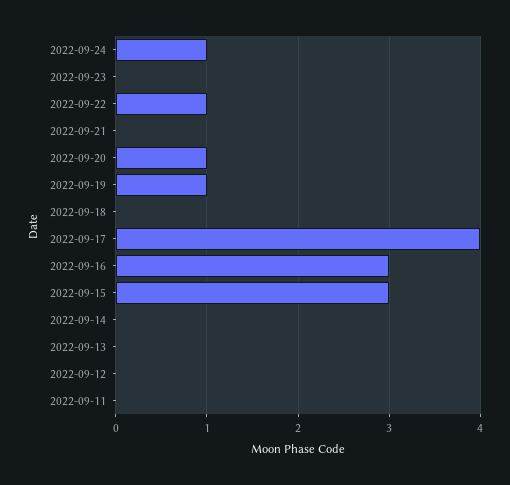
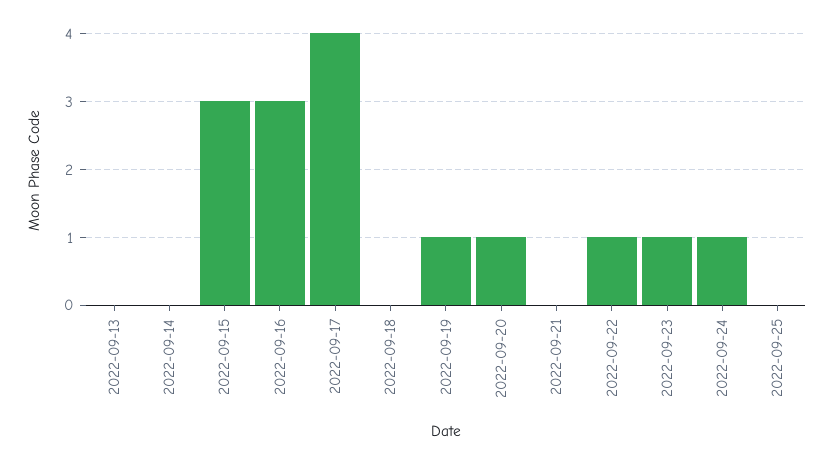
2022-09-23: 0 -> 1
2022-09-12: 0 -> none
2022-09-11: 0 -> none
2022-09-25: none -> 0

